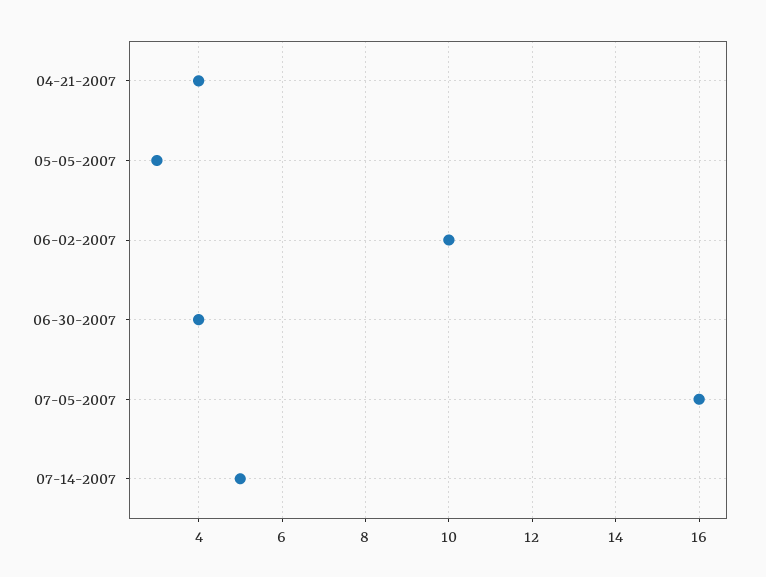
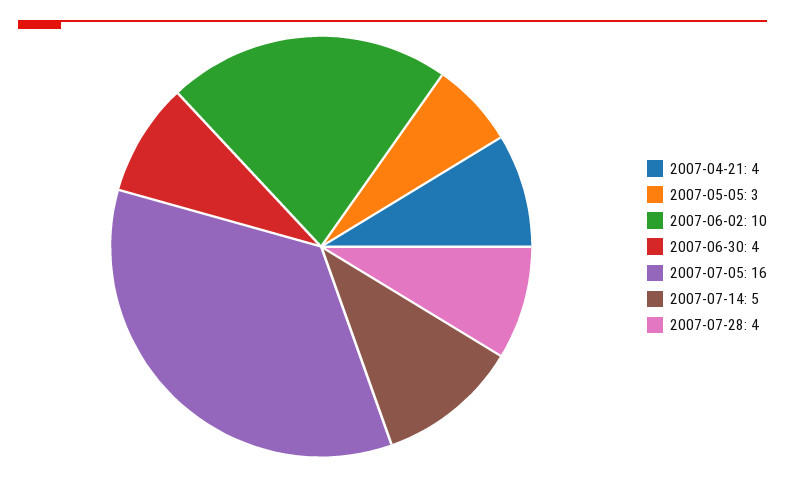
2007-07-28: none -> 4

